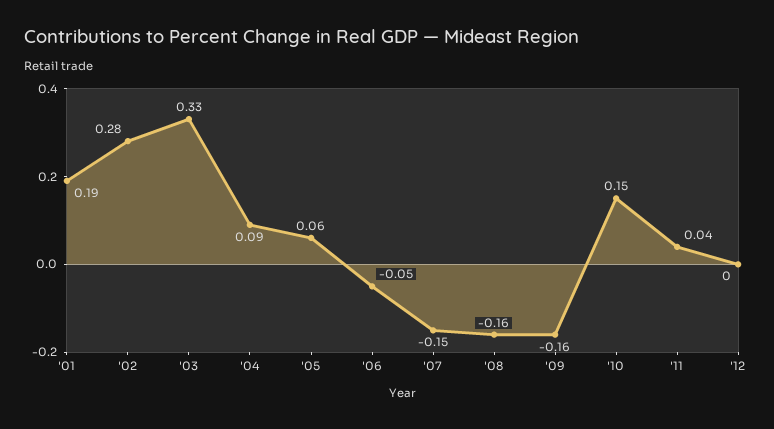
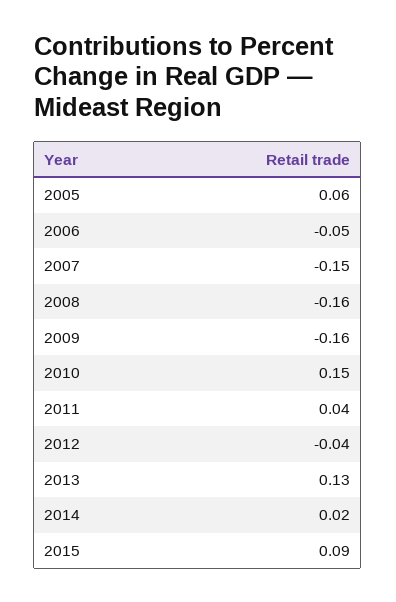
'01: 0.19 -> none
'02: 0.28 -> none
'03: 0.33 -> none
'04: 0.09 -> none
'12: 0 -> -0.04
2013: none -> 0.13
2014: none -> 0.02
2015: none -> 0.09

